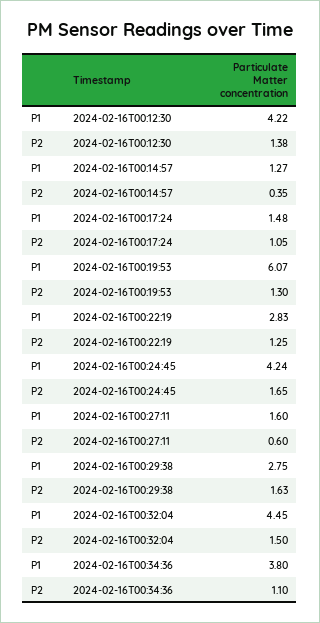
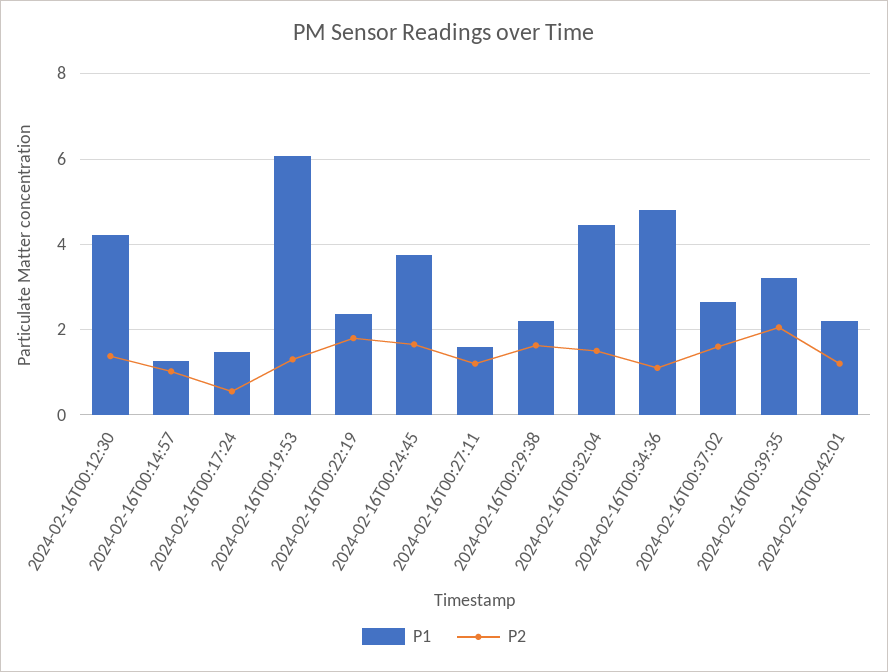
P2, 2024-02-16T00:14:57: 0.35 -> 1
P2, 2024-02-16T00:17:24: 1.05 -> 0.6
P1, 2024-02-16T00:22:19: 2.83 -> 2.4
P2, 2024-02-16T00:22:19: 1.25 -> 1.8
P1, 2024-02-16T00:24:45: 4.24 -> 3.8
P2, 2024-02-16T00:27:11: 0.6 -> 1.2
P1, 2024-02-16T00:29:38: 2.75 -> 2.2
P1, 2024-02-16T00:34:36: 3.8 -> 4.8
P1, 2024-02-16T00:37:02: none -> 2.6
P2, 2024-02-16T00:37:02: none -> 1.6
P1, 2024-02-16T00:39:35: none -> 3.2
P2, 2024-02-16T00:39:35: none -> 2
P1, 2024-02-16T00:42:01: none -> 2.2
P2, 2024-02-16T00:42:01: none -> 1.2

